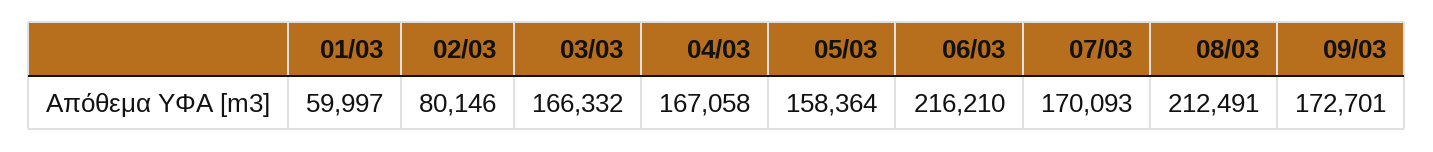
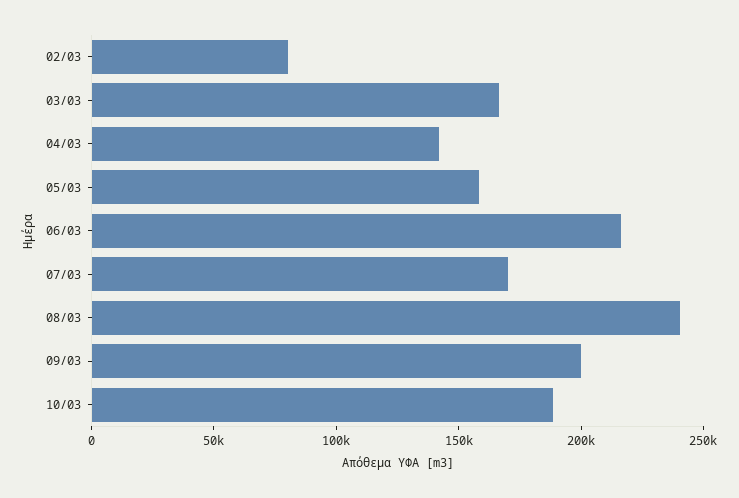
01/03: 59997 -> none
04/03: 167058 -> 140000
08/03: 212491 -> 240000
09/03: 172701 -> 200000
10/03: none -> 190000

